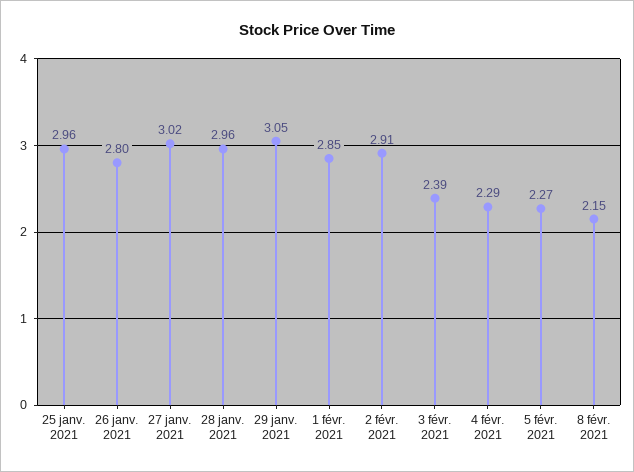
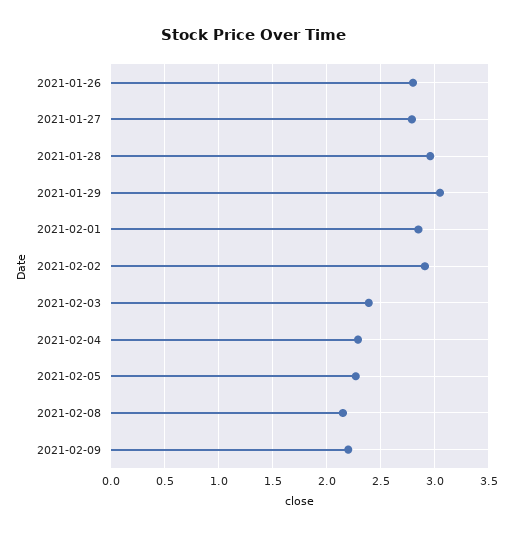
25 janv. 2021: 2.96 -> none
27 janv. 2021: 3.02 -> 2.8
2021-02-09: none -> 2.2

